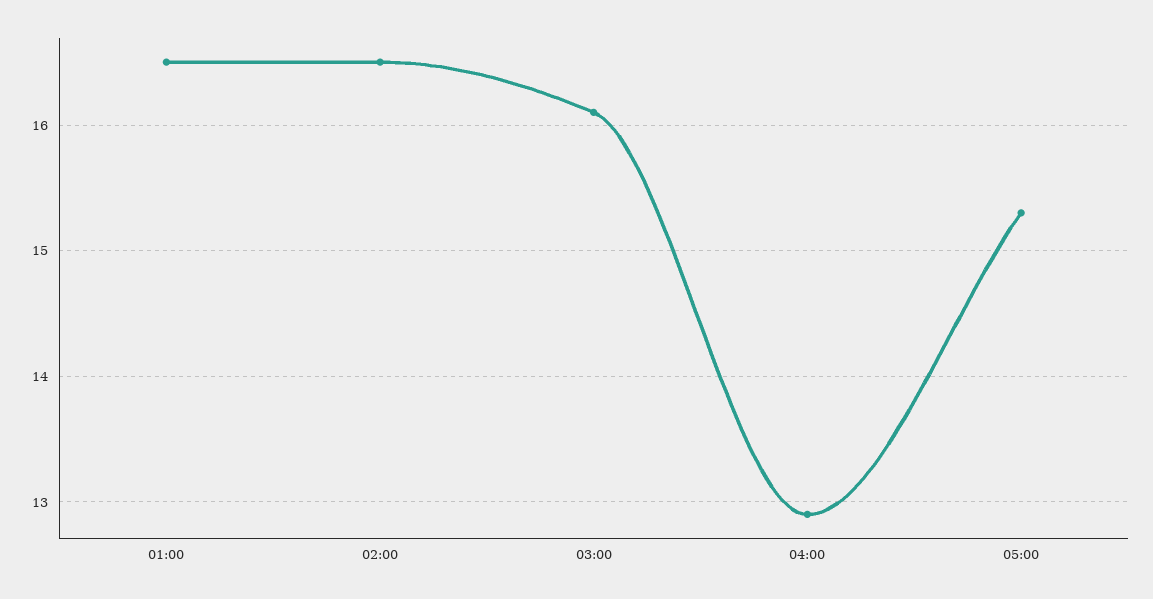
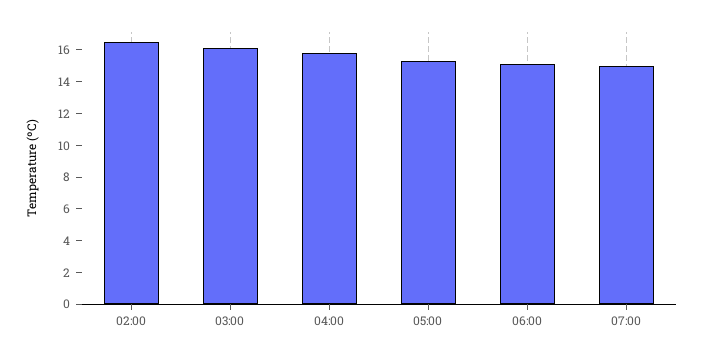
01:00: 16.5 -> none
04:00: 12.9 -> 16
06:00: none -> 15
07:00: none -> 15

